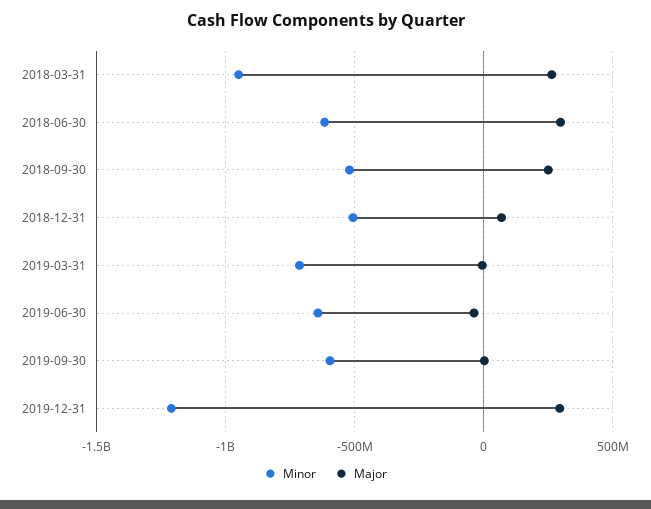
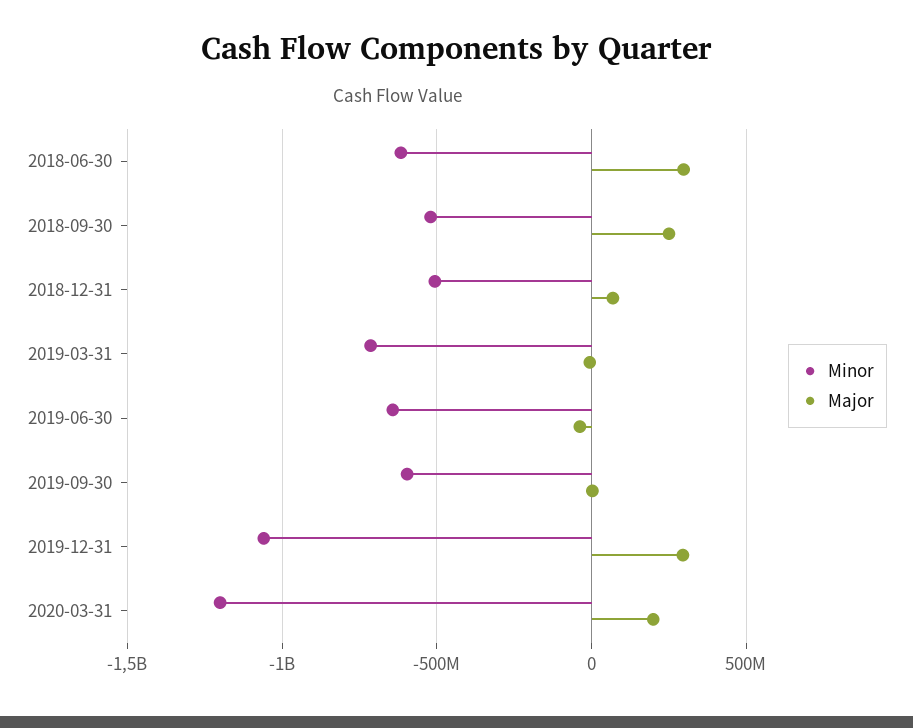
Minor, 2018-03-31: -950000000 -> none
Major, 2018-03-31: 250000000 -> none
Minor, 2019-12-31: -1200000000 -> -1050000000
Minor, 2020-03-31: none -> -1200000000
Major, 2020-03-31: none -> 200000000

